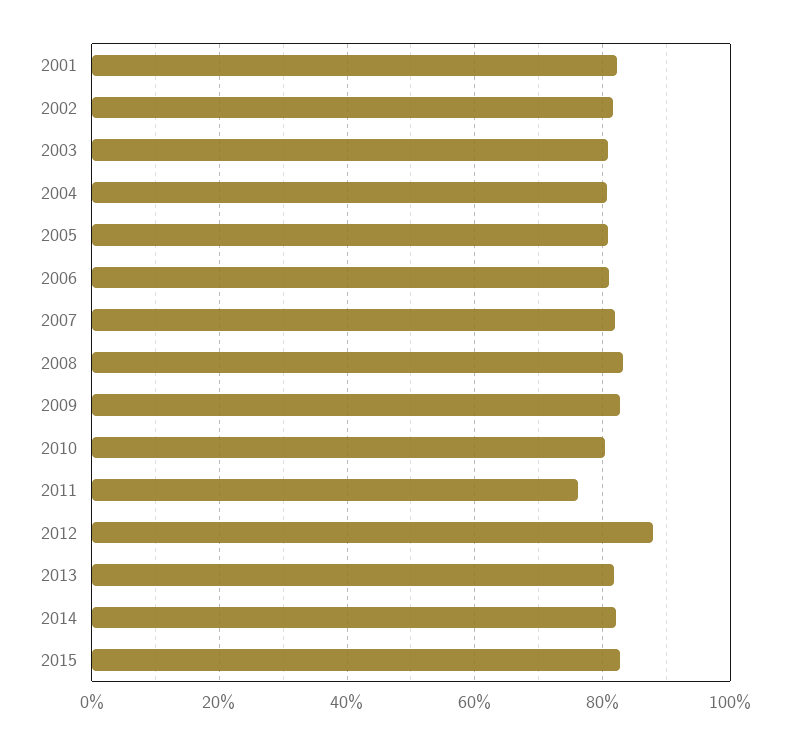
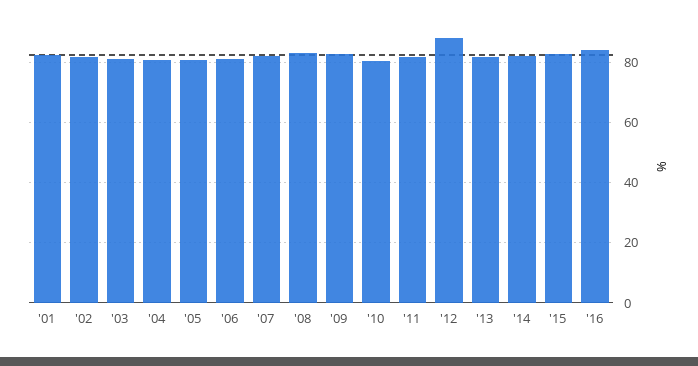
2011: 76 -> 82
'16: none -> 84

